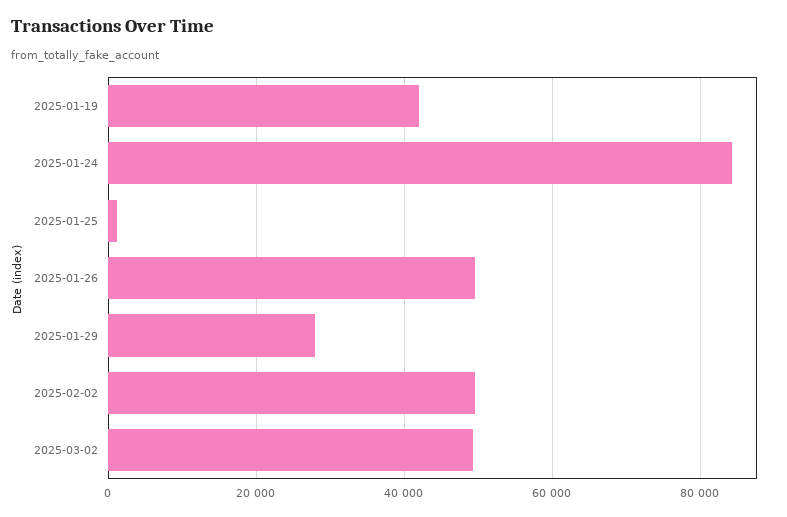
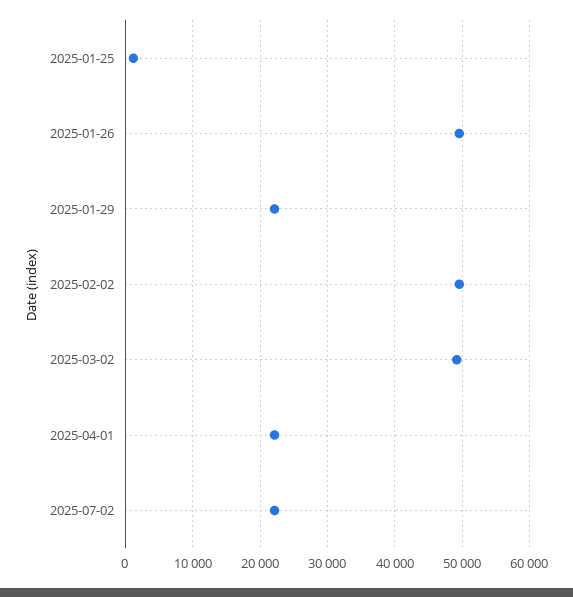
2025-01-19: 42000 -> none
2025-01-24: 84000 -> none
2025-01-29: 28000 -> 22000
2025-04-01: none -> 22000
2025-07-02: none -> 22000

